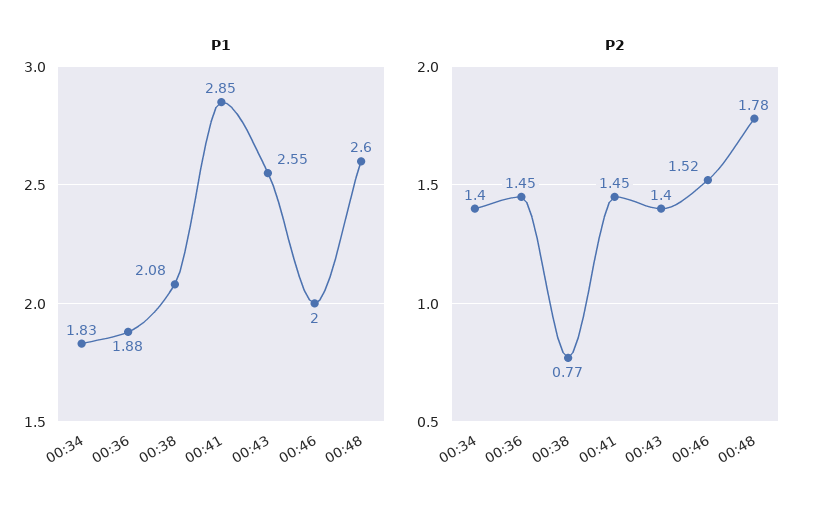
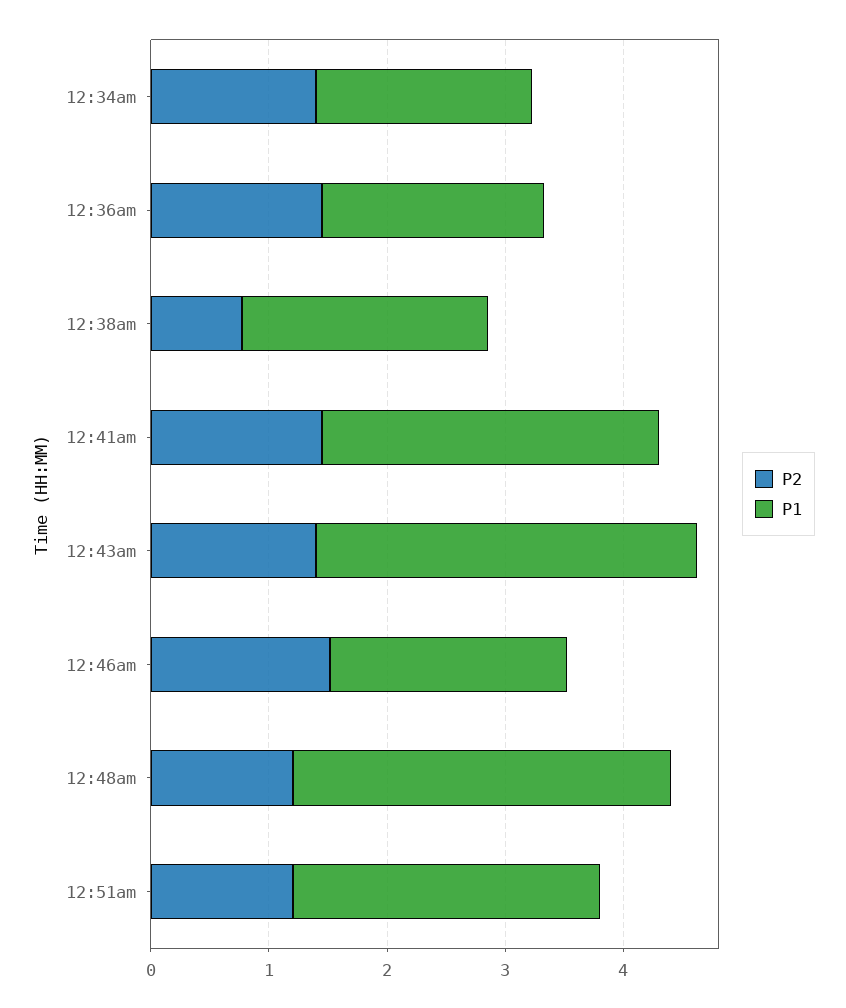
P1, 00:43: 2.55 -> 3.2
P1, 00:48: 2.6 -> 3.2
P2, 00:48: 1.78 -> 1.2
P2, 12:51am: none -> 1.2
P1, 12:51am: none -> 2.6

